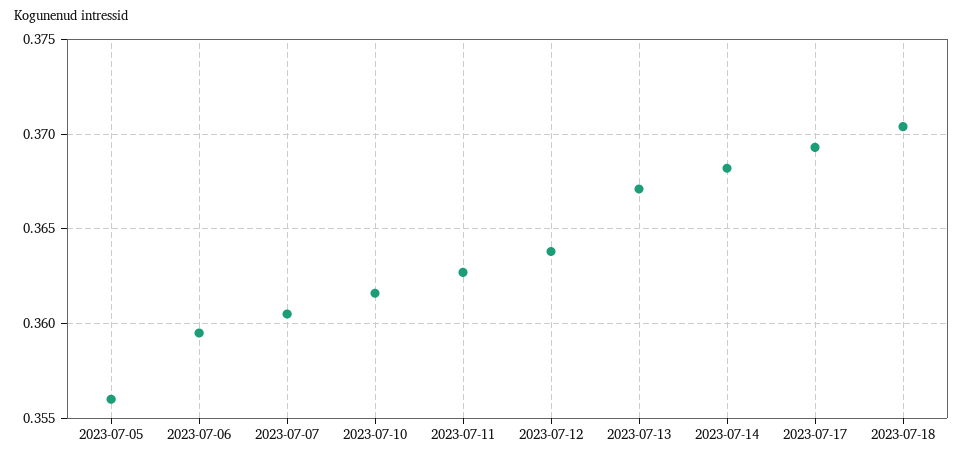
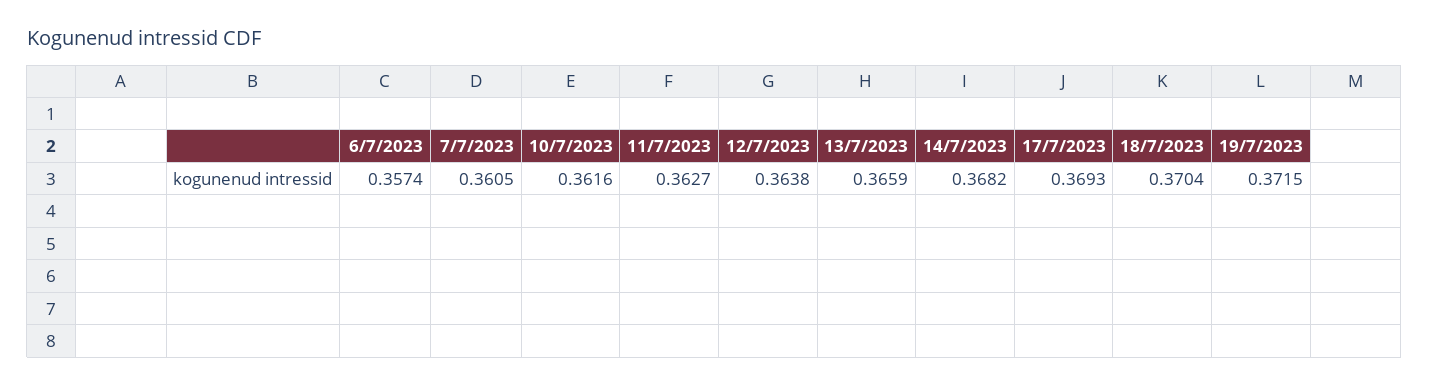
2023-07-05: 0.356 -> none
2023-07-06: 0.3595 -> 0.3574
2023-07-13: 0.367 -> 0.3659
19/7/2023: none -> 0.3715

